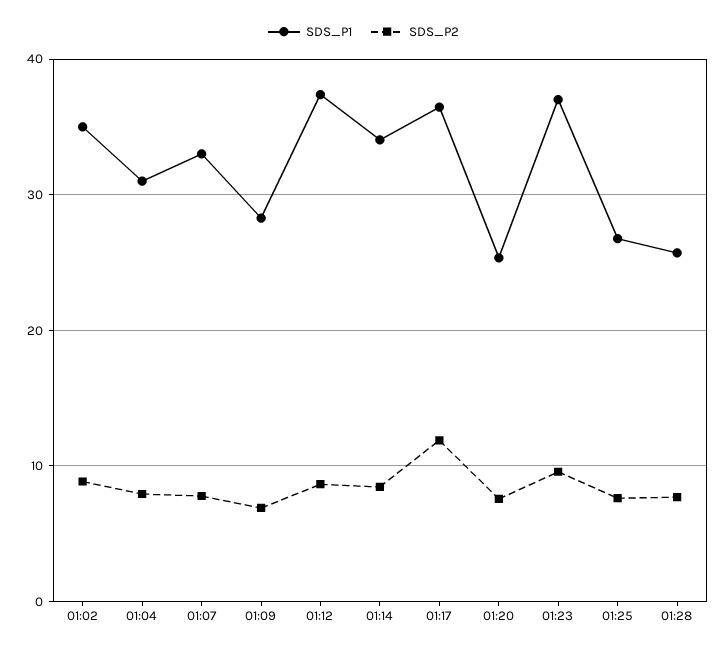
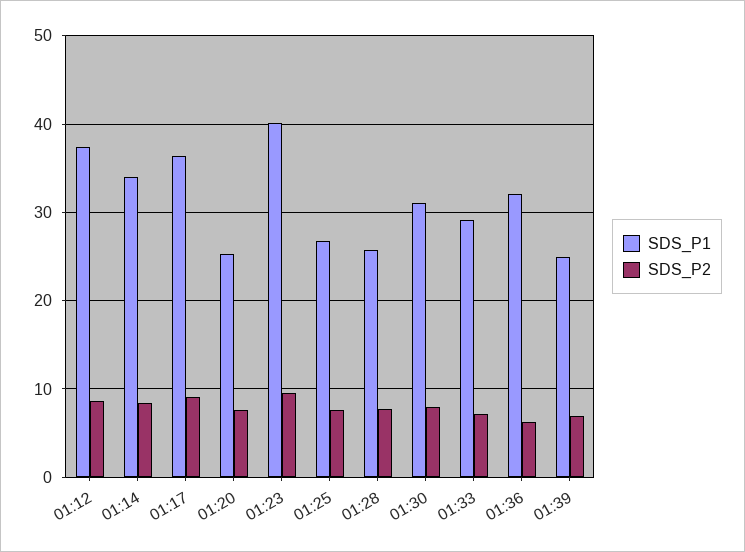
SDS_P1, 01:02: 35 -> none
SDS_P2, 01:02: 9 -> none
SDS_P1, 01:04: 31 -> none
SDS_P2, 01:04: 8 -> none
SDS_P1, 01:07: 33 -> none
SDS_P2, 01:07: 8 -> none
SDS_P1, 01:09: 28 -> none
SDS_P2, 01:09: 7 -> none
SDS_P2, 01:17: 12 -> 9
SDS_P1, 01:23: 37 -> 40
SDS_P1, 01:30: none -> 31
SDS_P2, 01:30: none -> 8
SDS_P1, 01:33: none -> 29
SDS_P2, 01:33: none -> 7
SDS_P1, 01:36: none -> 32
SDS_P2, 01:36: none -> 6
SDS_P1, 01:39: none -> 25
SDS_P2, 01:39: none -> 7

